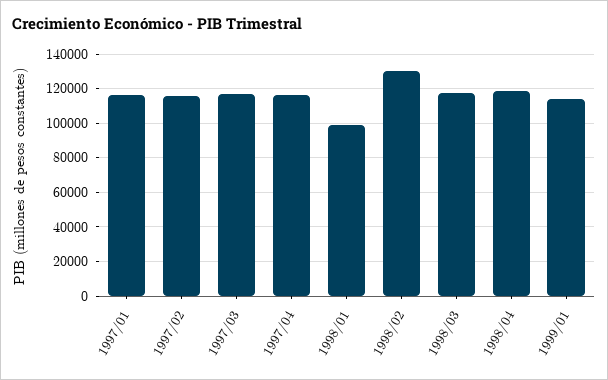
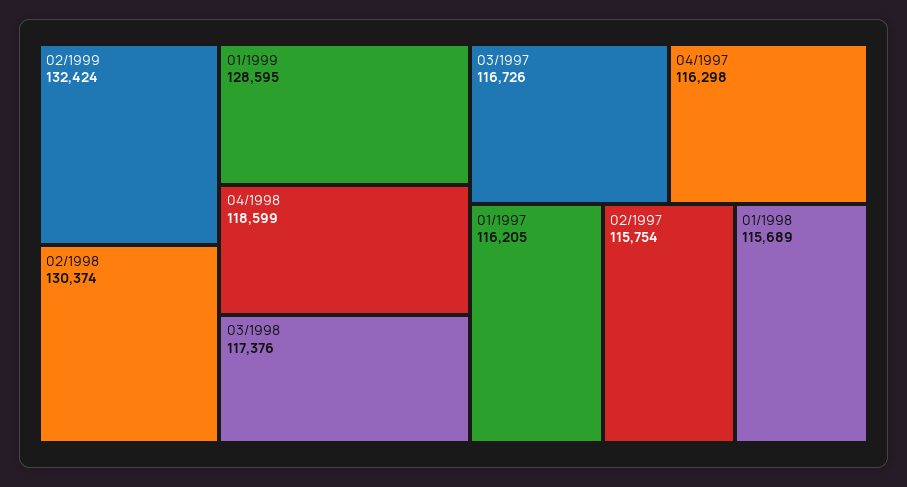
1998/01: 100000 -> 115689
1999/01: 115000 -> 128595
02/1999: none -> 132424

